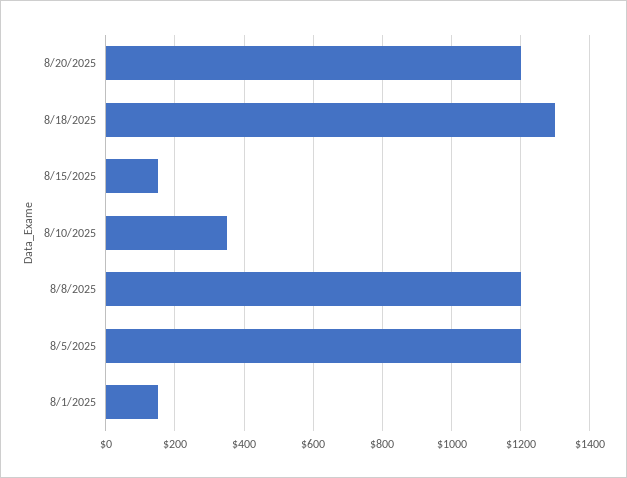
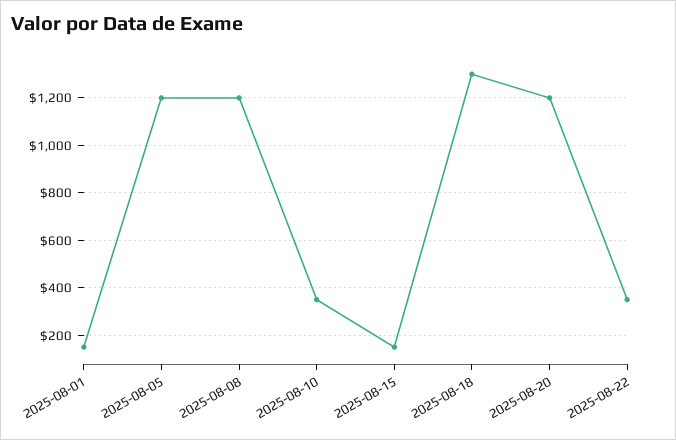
2025-08-22: none -> 350

